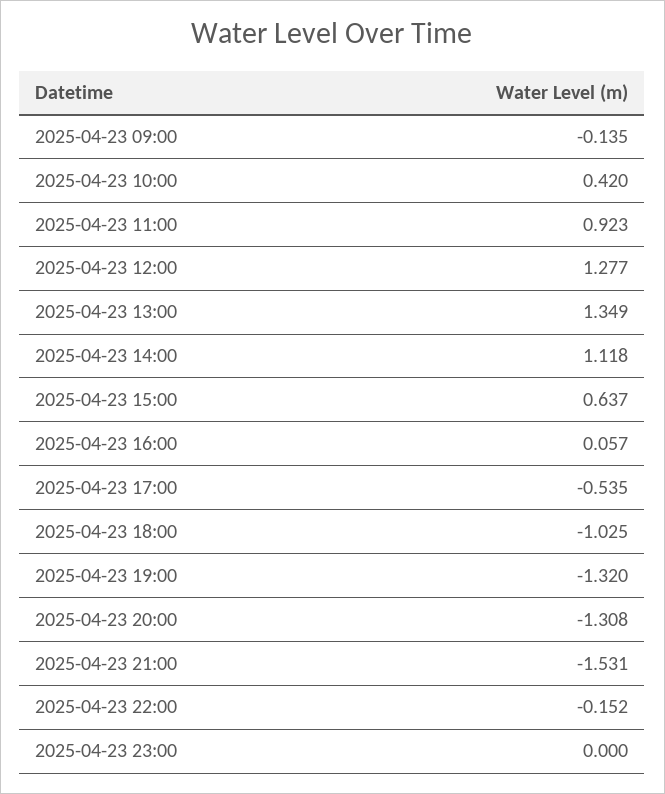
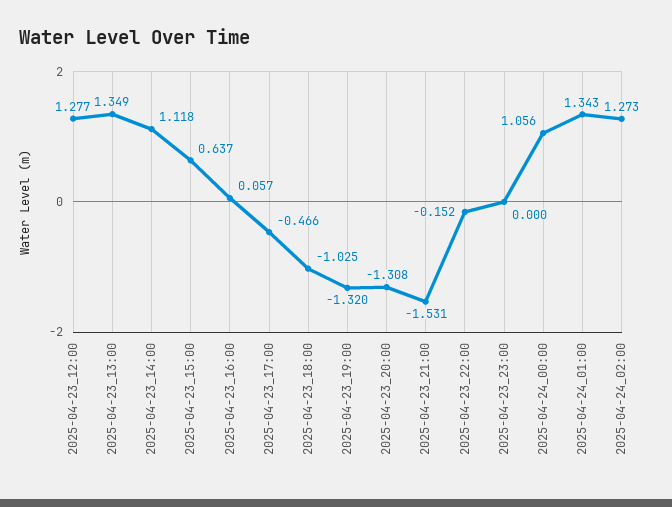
2025-04-23 09:00: -0.135 -> none
2025-04-23 10:00: 0.42 -> none
2025-04-23 11:00: 0.923 -> none
2025-04-23 17:00: -0.535 -> -0.466
2025-04-24_00:00: none -> 1.056
2025-04-24_01:00: none -> 1.343
2025-04-24_02:00: none -> 1.273

